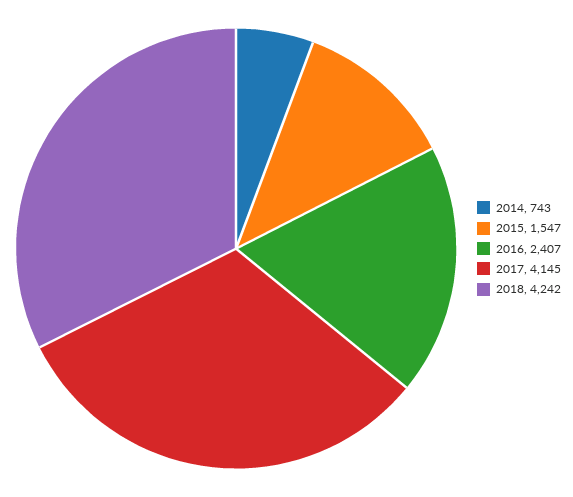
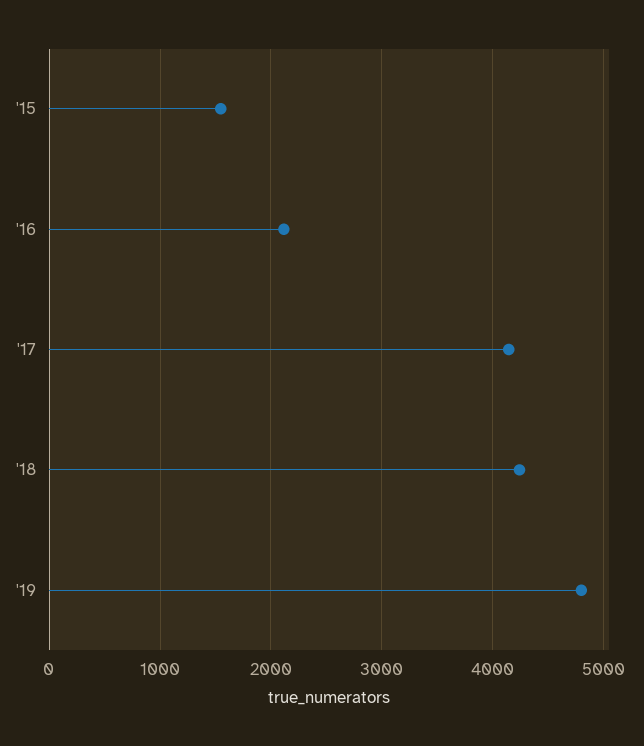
2014: 743 -> none
2016: 2407 -> 2100
'19: none -> 4800

